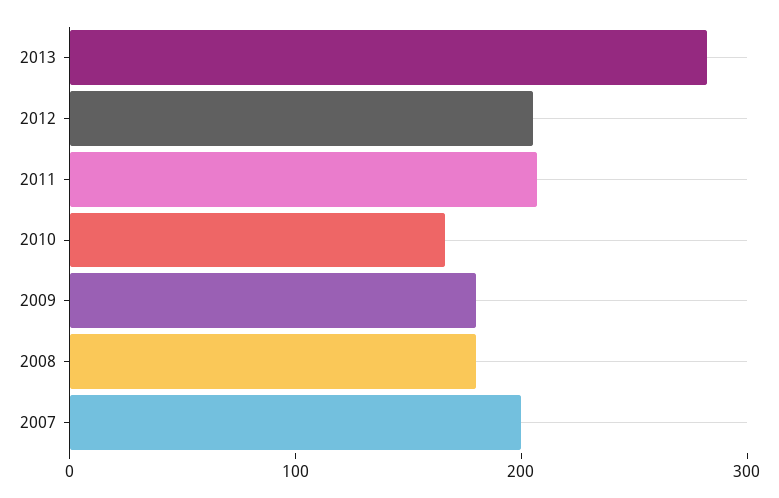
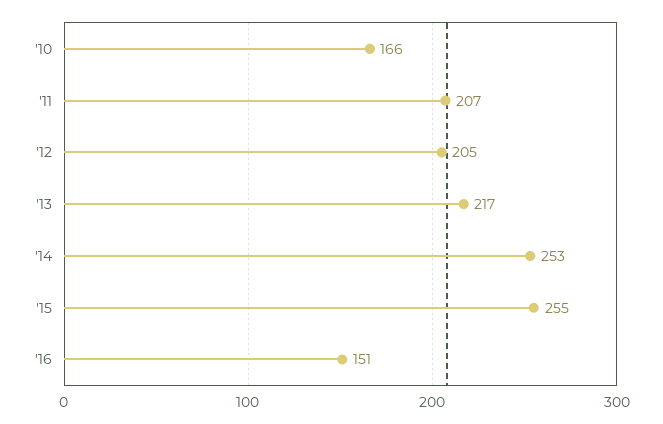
2013: 280 -> 217
2009: 180 -> none
2008: 180 -> none
2007: 200 -> none
'14: none -> 253
'15: none -> 255
'16: none -> 151

